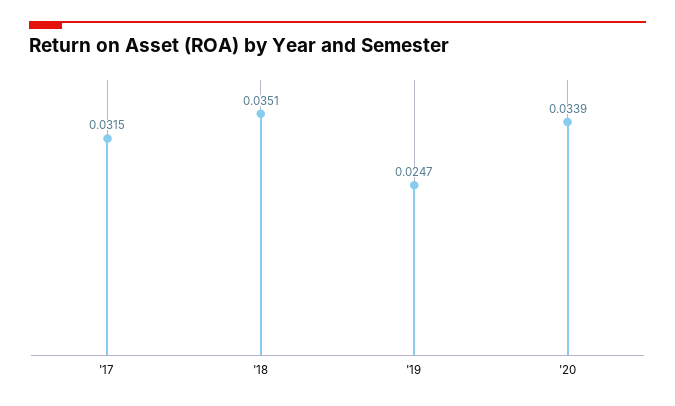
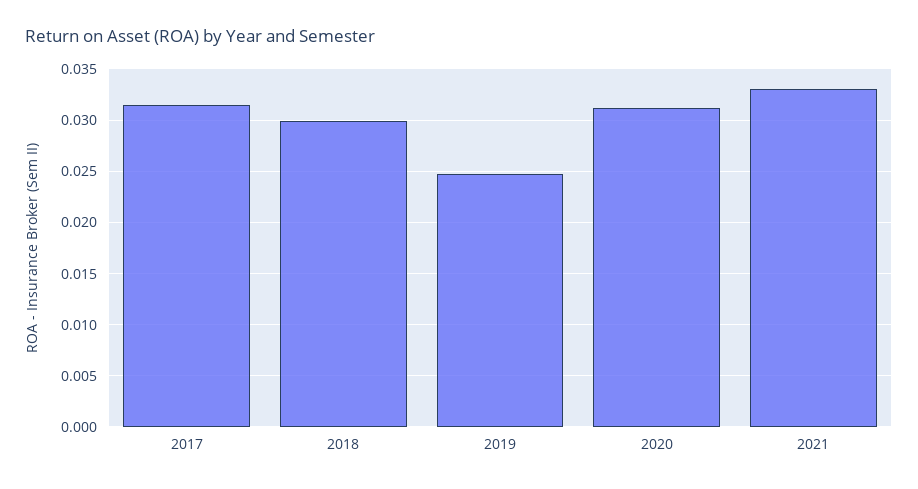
'18: 0.0351 -> 0.03
'20: 0.0339 -> 0.031
2021: none -> 0.033

